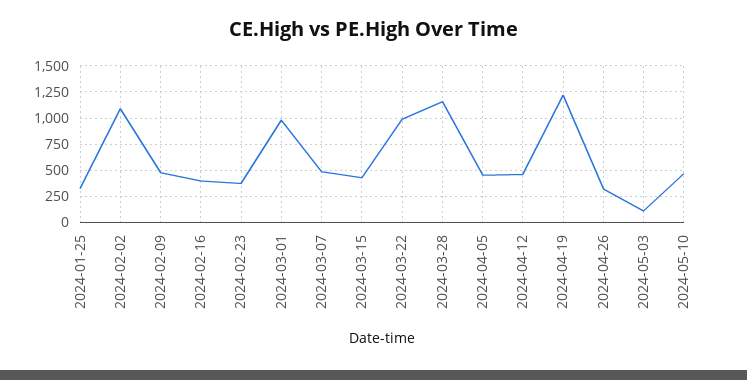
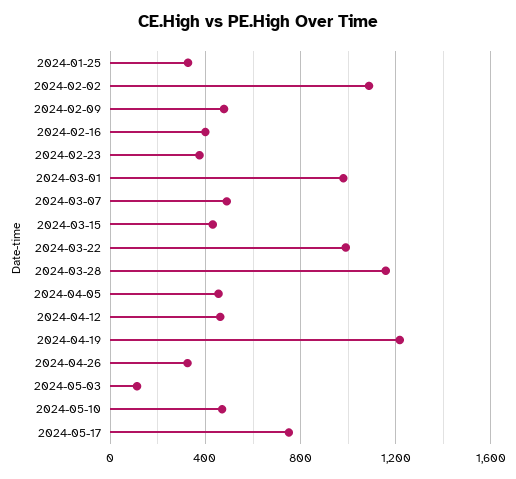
2024-05-17: none -> 750

